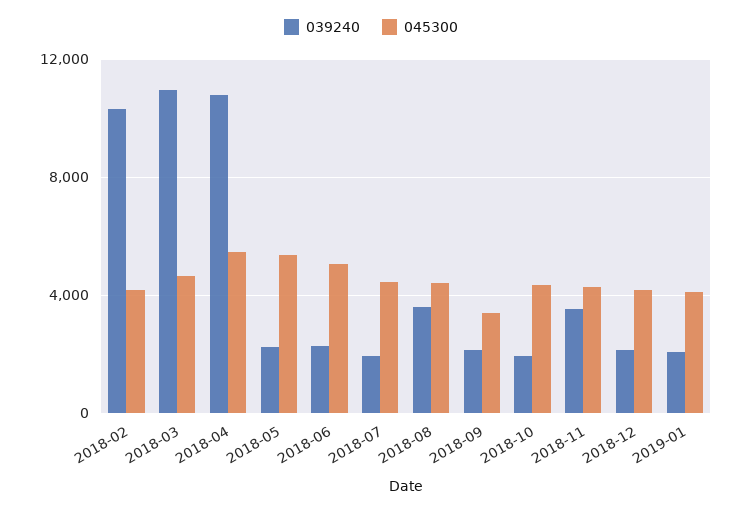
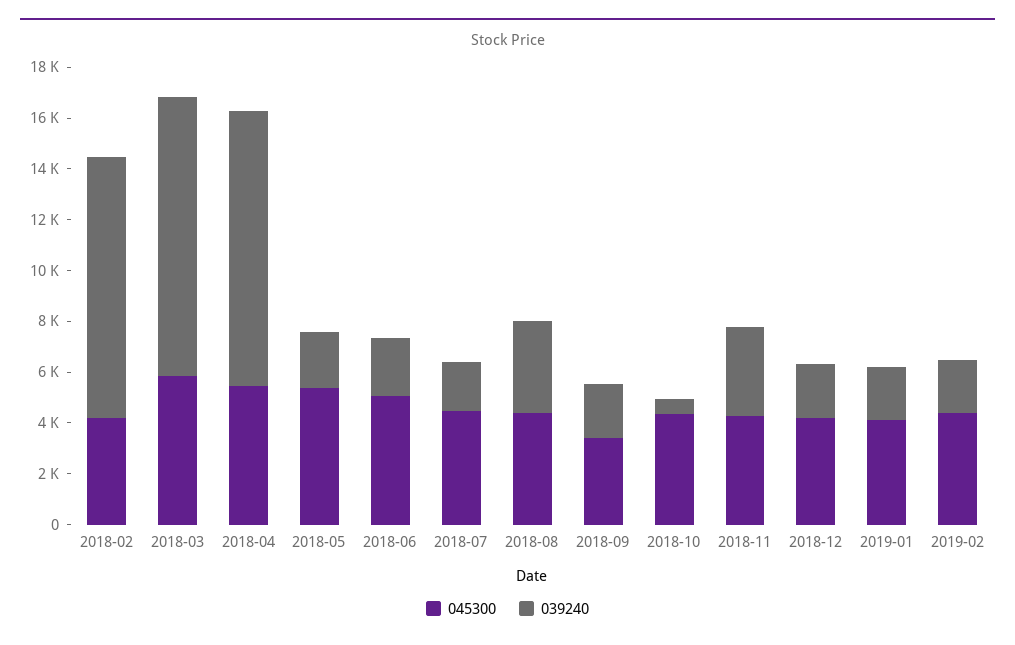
045300, 2018-03: 4500 -> 6000
039240, 2018-10: 2000 -> 500
045300, 2019-02: none -> 4500
039240, 2019-02: none -> 2000

